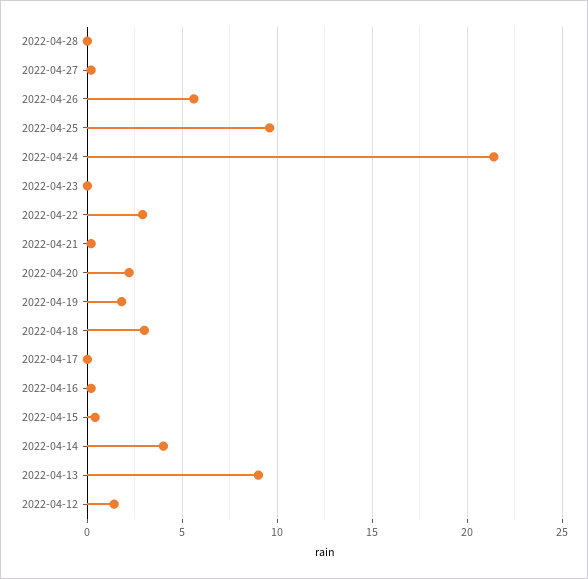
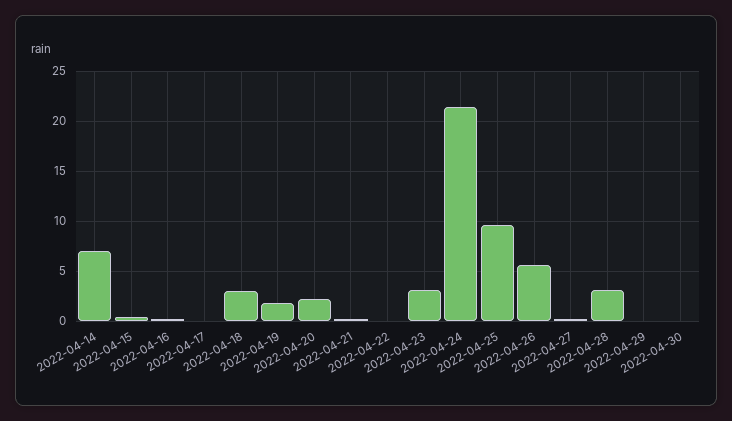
2022-04-28: 0 -> 3
2022-04-23: 0 -> 3
2022-04-22: 3 -> 0
2022-04-14: 4 -> 7
2022-04-13: 9 -> none
2022-04-12: 1.5 -> none
2022-04-29: none -> 0
2022-04-30: none -> 0

